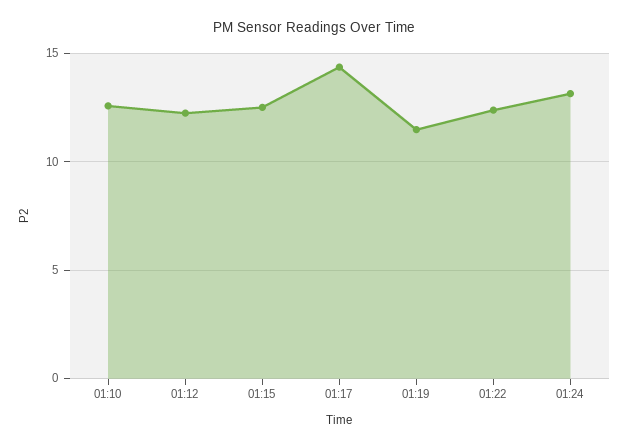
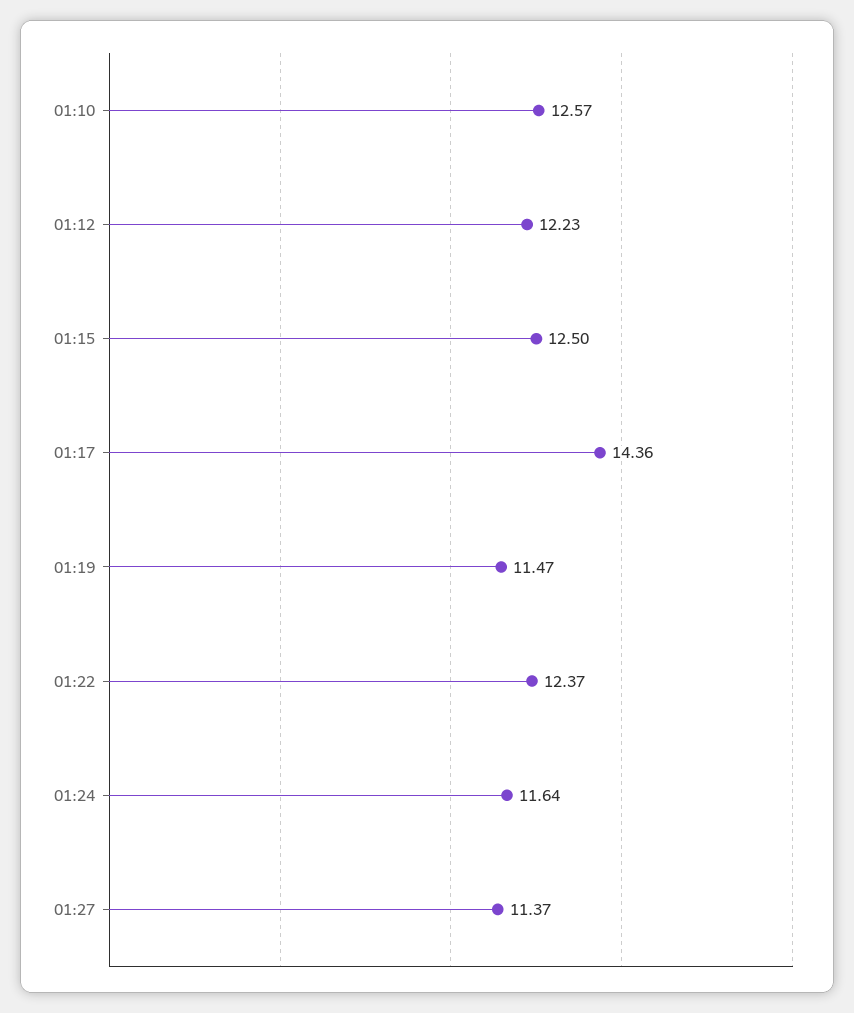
01:24: 13 -> 11.64
01:27: none -> 11.37

